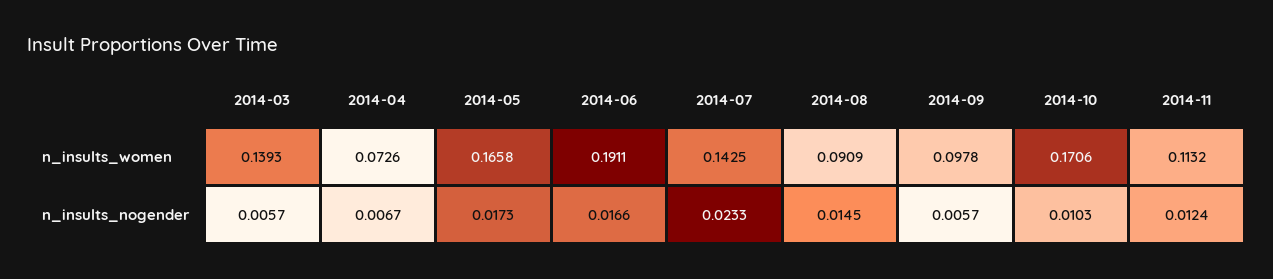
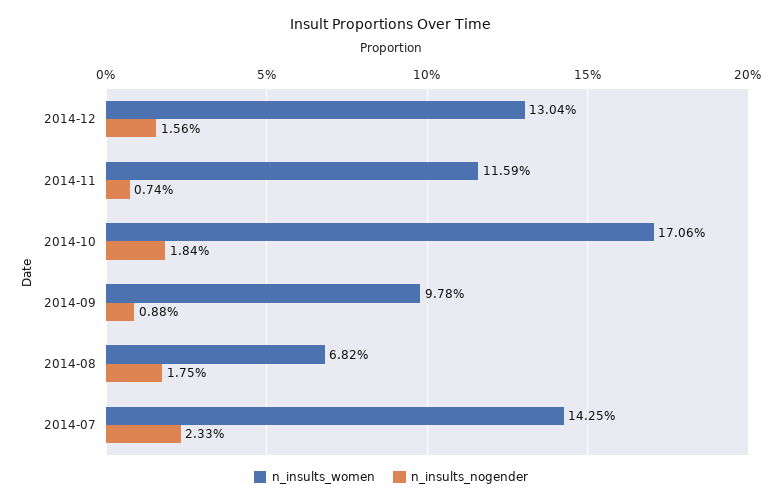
n_insults_women, 2014-03: 0.1393 -> none
n_insults_women, 2014-04: 0.0726 -> none
n_insults_women, 2014-05: 0.1658 -> none
n_insults_women, 2014-06: 0.1911 -> none
n_insults_women, 2014-08: 0.0909 -> 0.0682
n_insults_women, 2014-11: 0.1132 -> 0.1159
n_insults_nogender, 2014-03: 0.0057 -> none
n_insults_nogender, 2014-04: 0.0067 -> none
n_insults_nogender, 2014-05: 0.0173 -> none
n_insults_nogender, 2014-06: 0.0166 -> none
n_insults_nogender, 2014-08: 0.0145 -> 0.0175
n_insults_nogender, 2014-09: 0.0057 -> 0.0088
n_insults_nogender, 2014-10: 0.0103 -> 0.0184
n_insults_nogender, 2014-11: 0.0124 -> 0.0074
n_insults_women, 2014-12: none -> 0.1304
n_insults_nogender, 2014-12: none -> 0.0156

